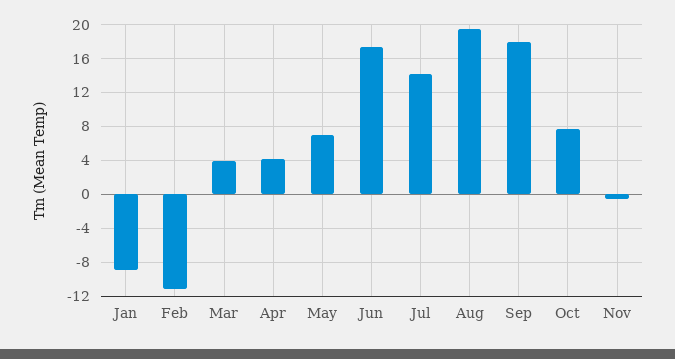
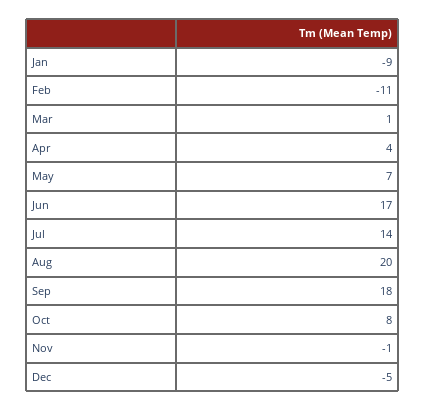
Mar: 4 -> 1
Dec: none -> -5

